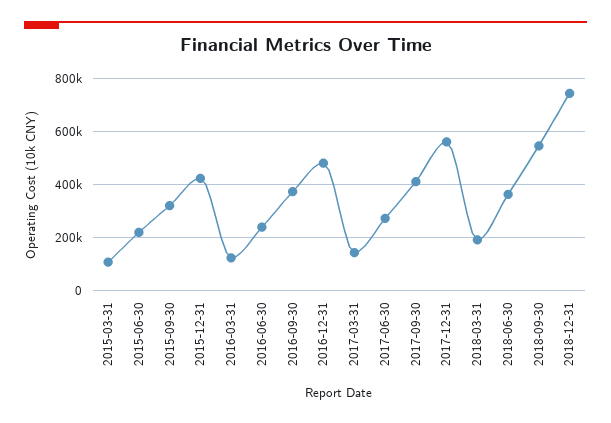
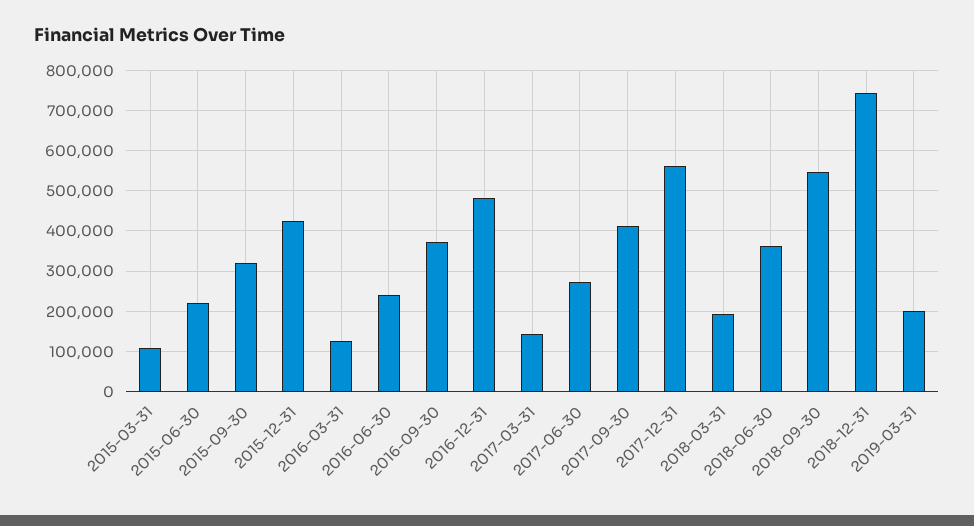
2019-03-31: none -> 200000

